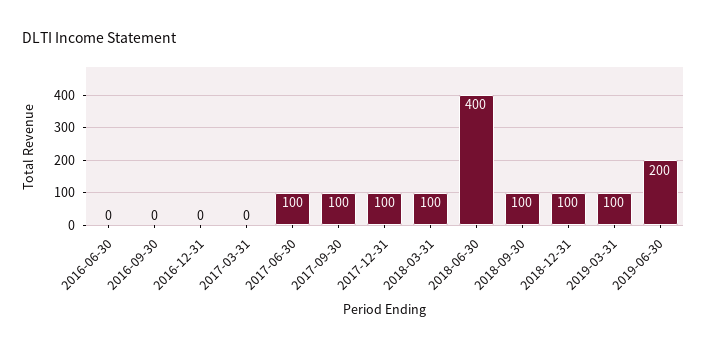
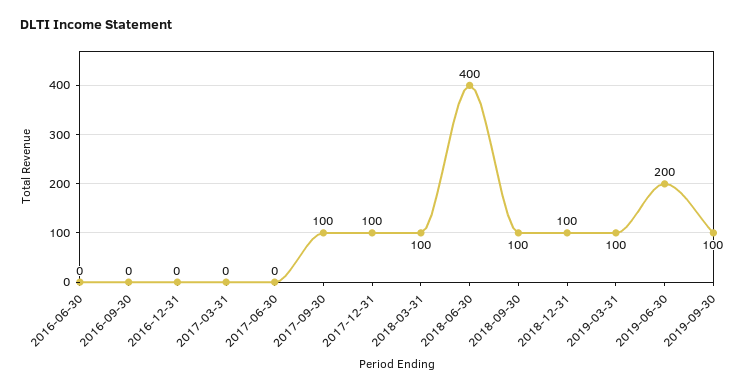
2017-06-30: 100 -> 0
2019-09-30: none -> 100

